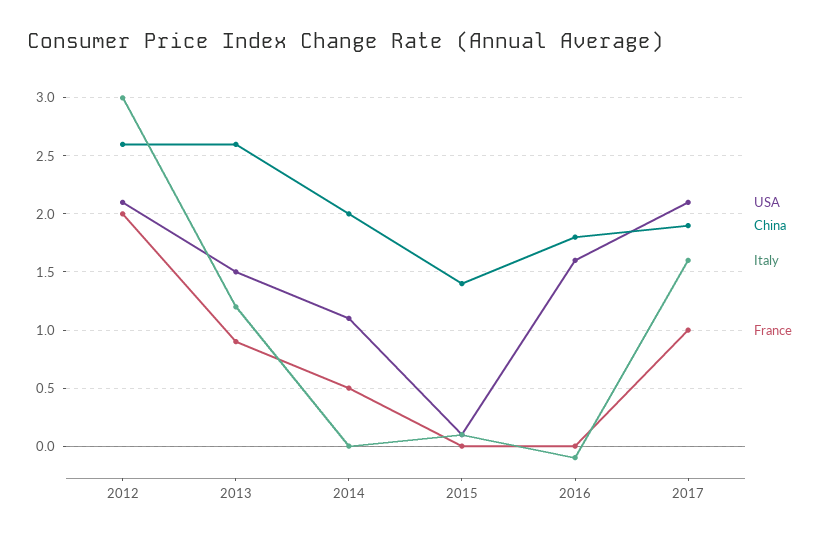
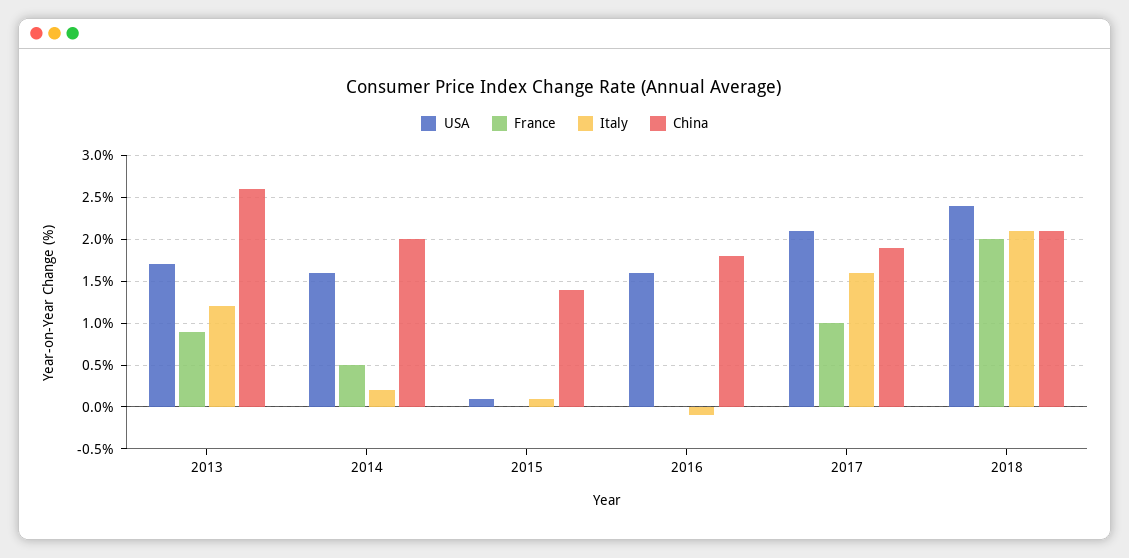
USA, 2012: 2.1 -> none
China, 2012: 2.6 -> none
Italy, 2012: 3 -> none
France, 2012: 2 -> none
USA, 2013: 1.5 -> 1.7
USA, 2014: 1.1 -> 1.6
Italy, 2014: 0 -> 0.2
USA, 2018: none -> 2.4
France, 2018: none -> 2
Italy, 2018: none -> 2.1
China, 2018: none -> 2.1

